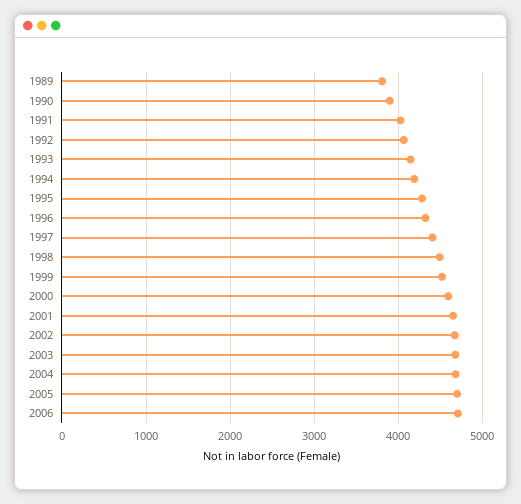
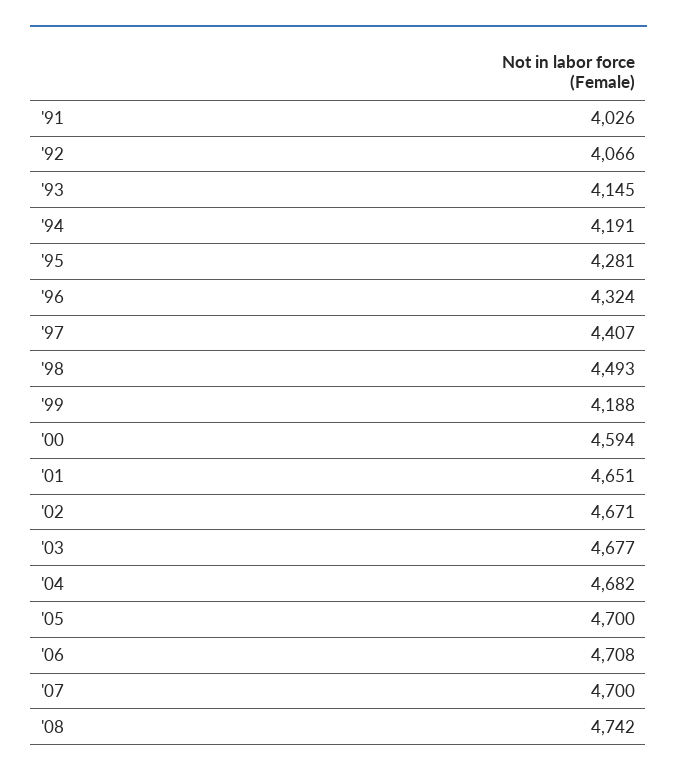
1989: 3800 -> none
1990: 3900 -> none
1999: 4500 -> 4188
'07: none -> 4700
'08: none -> 4742

